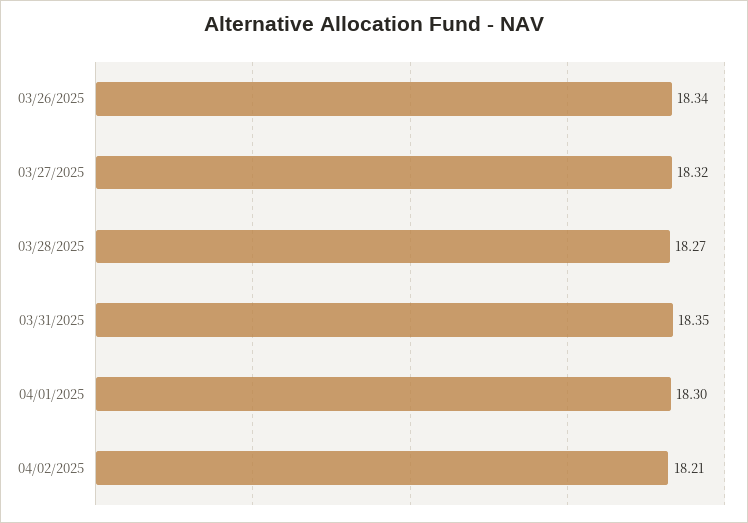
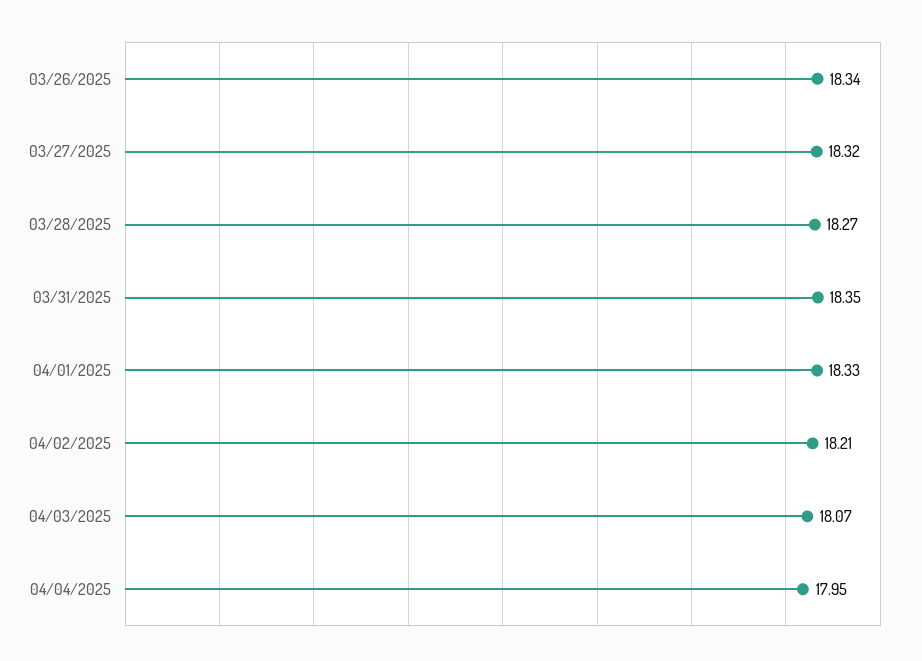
04/01/2025: 18.3 -> 18.33
04/03/2025: none -> 18.07
04/04/2025: none -> 17.95

